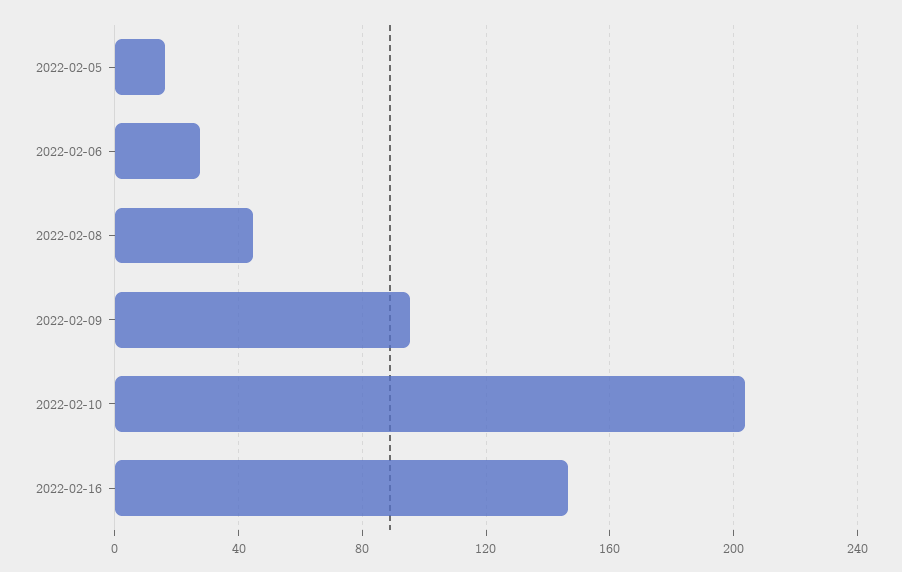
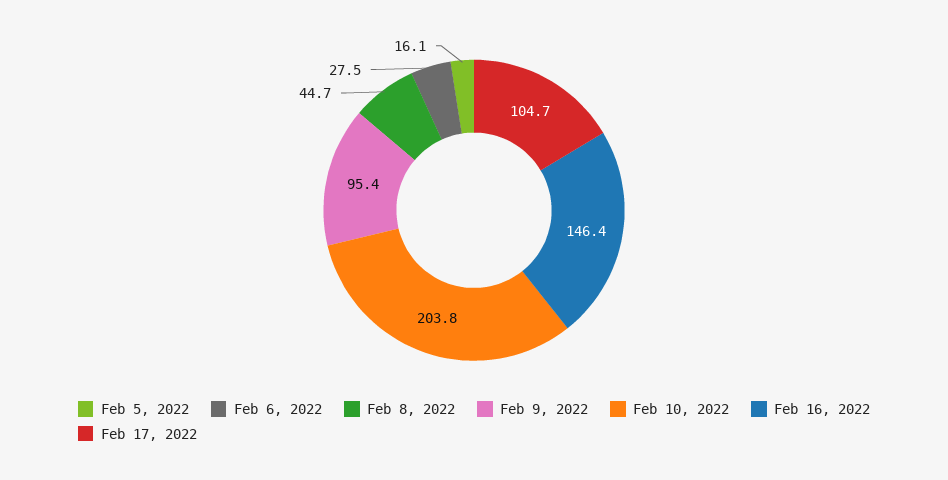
Feb 17, 2022: none -> 104.7

